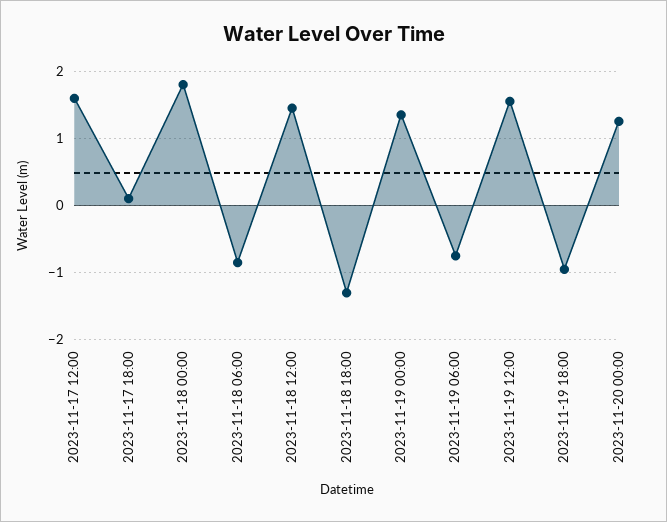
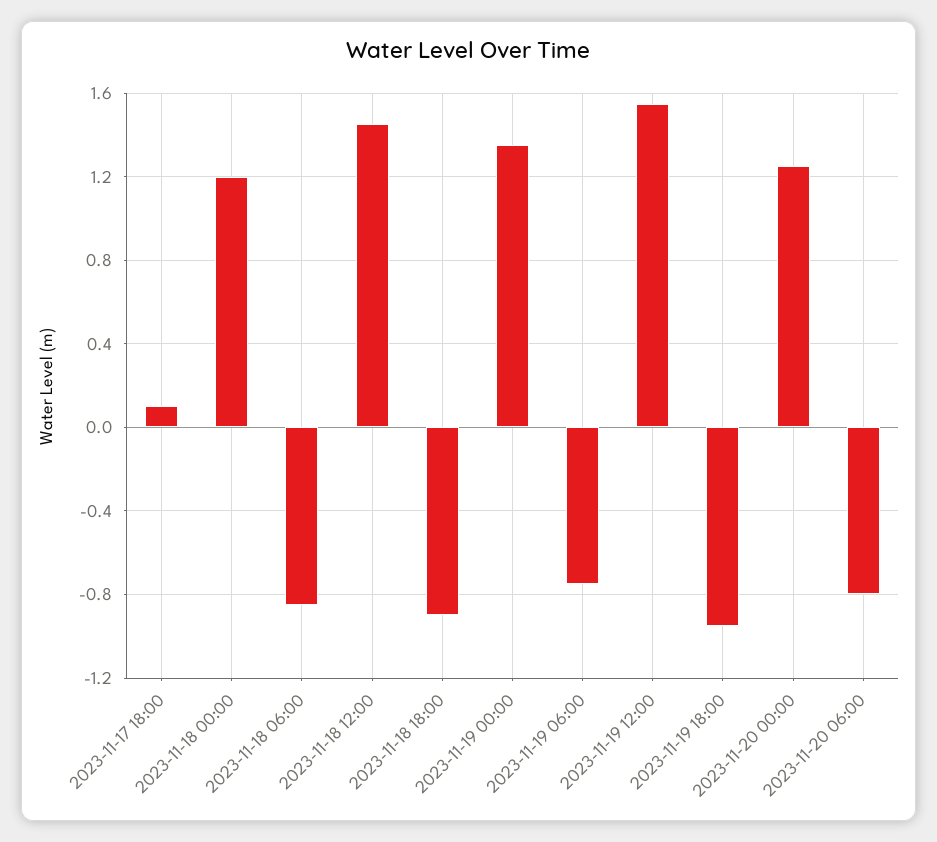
2023-11-17 12:00: 1.6 -> none
2023-11-18 00:00: 1.8 -> 1.2
2023-11-18 18:00: -1.3 -> -0.9
2023-11-20 06:00: none -> -0.8

